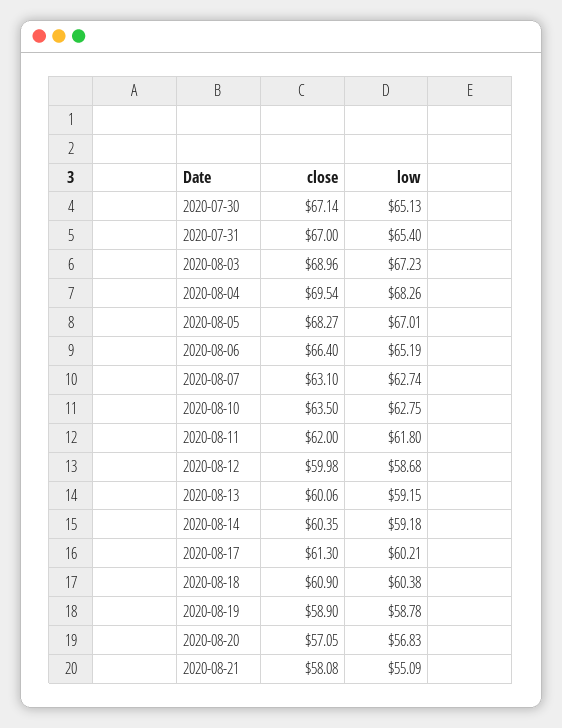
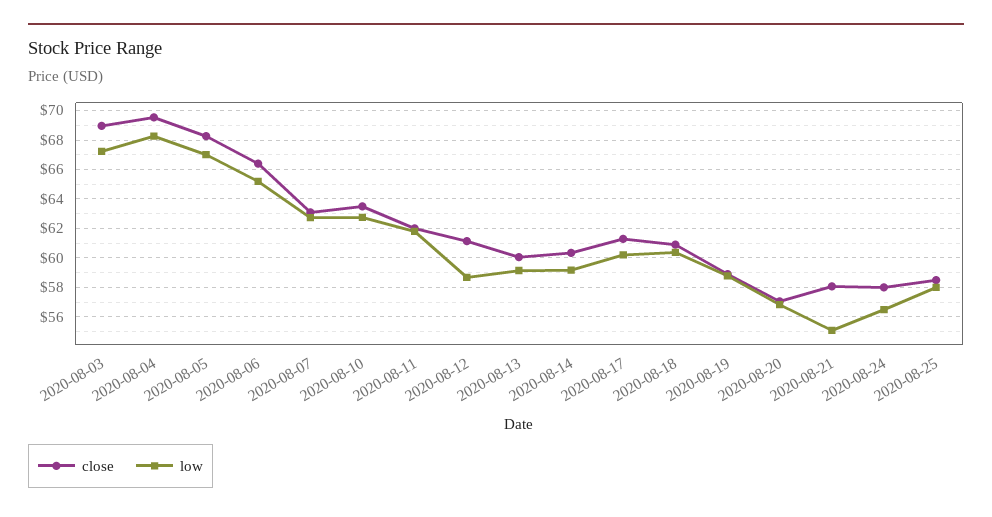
close, 2020-07-30: 67.14 -> none
low, 2020-07-30: 65.13 -> none
close, 2020-07-31: 67 -> none
low, 2020-07-31: 65.4 -> none
close, 2020-08-12: 59.98 -> 61
close, 2020-08-24: none -> 58
low, 2020-08-24: none -> 56.5
close, 2020-08-25: none -> 58.5
low, 2020-08-25: none -> 58

